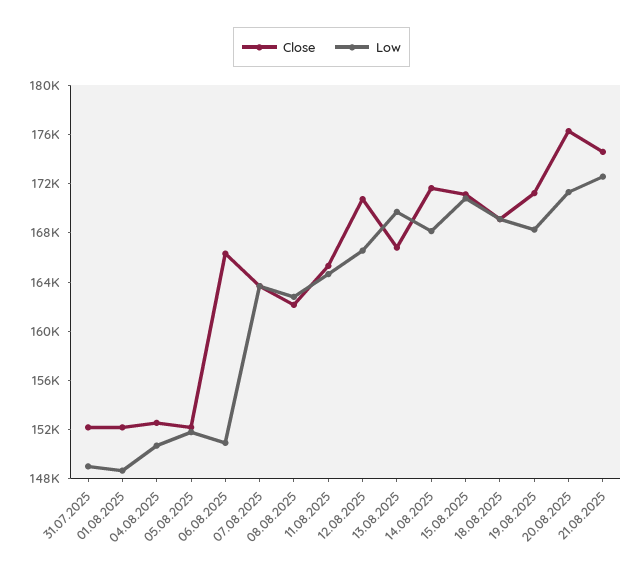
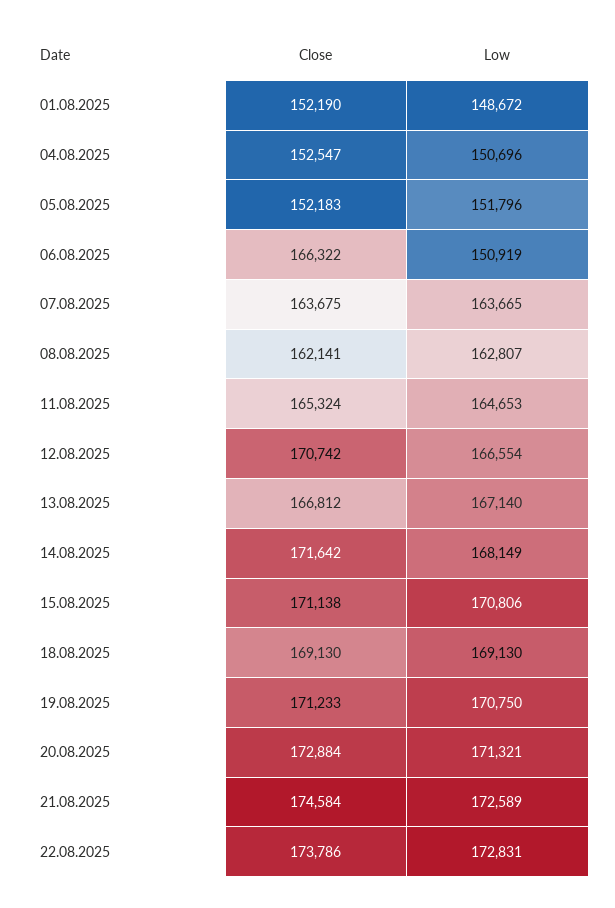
Close, 31.07.2025: 152000 -> none
Low, 31.07.2025: 149000 -> none
Low, 13.08.2025: 170000 -> 167140
Low, 19.08.2025: 168000 -> 170750
Close, 20.08.2025: 176000 -> 172884
Close, 22.08.2025: none -> 173786
Low, 22.08.2025: none -> 172831

